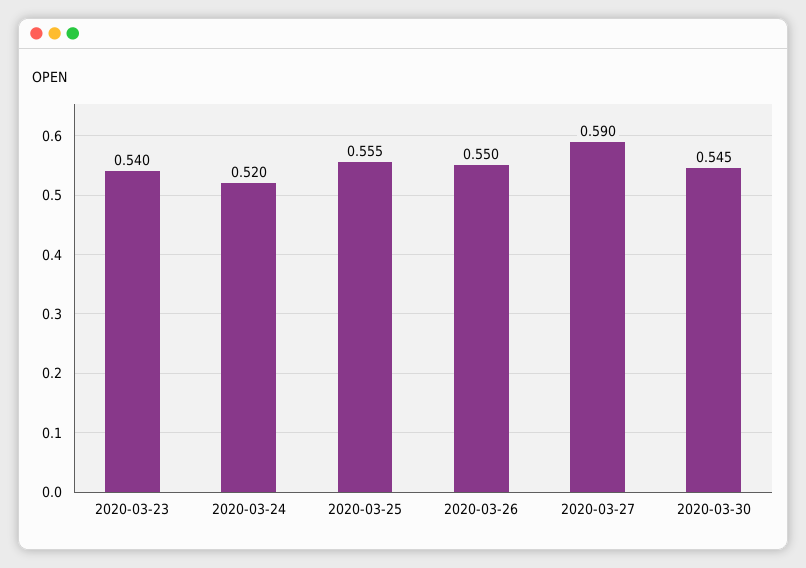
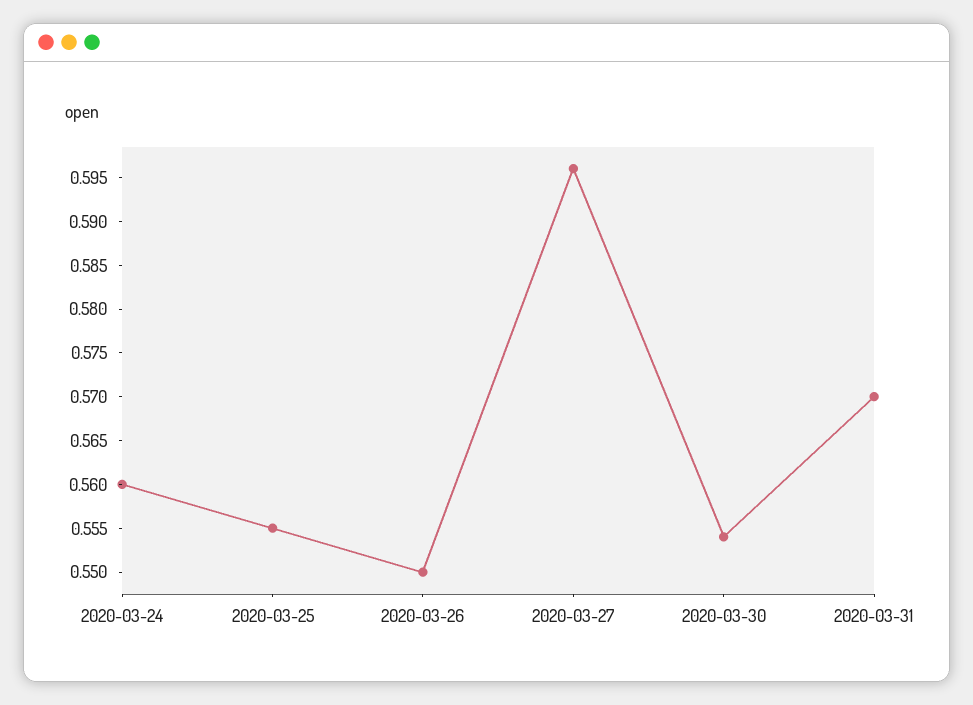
2020-03-23: 0.54 -> none
2020-03-24: 0.52 -> 0.56
2020-03-27: 0.59 -> 0.596
2020-03-30: 0.545 -> 0.554
2020-03-31: none -> 0.57

